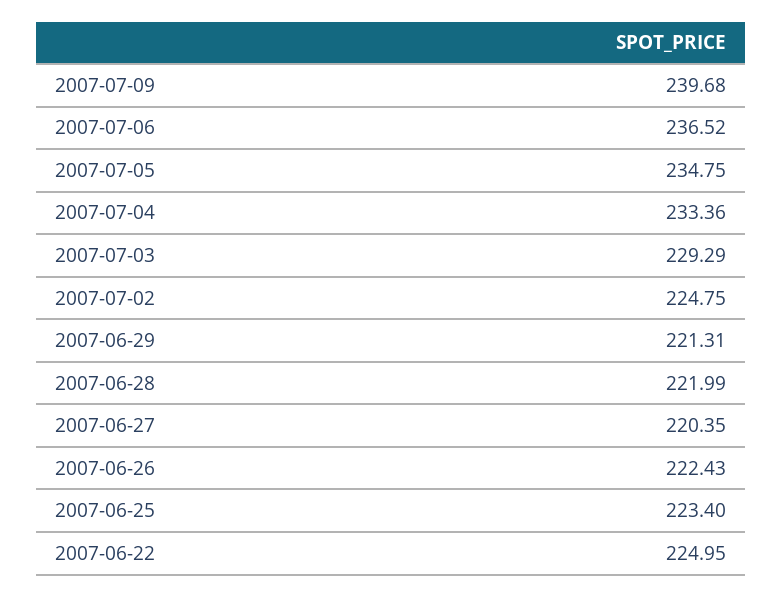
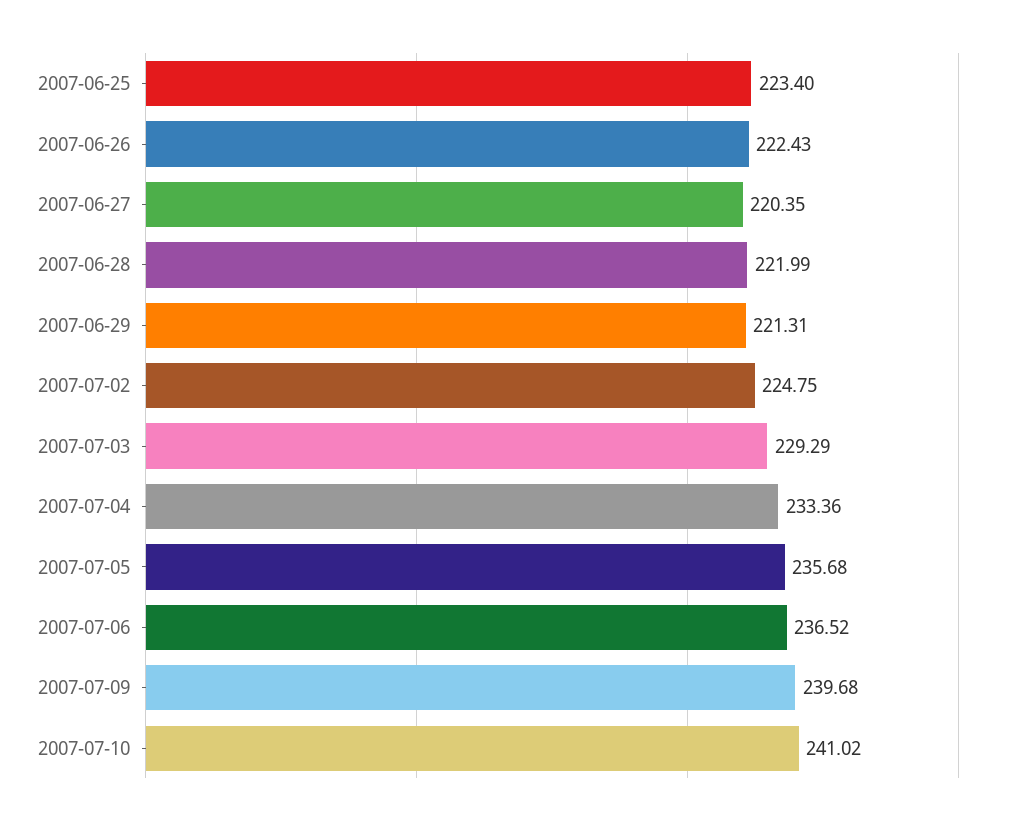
2007-07-05: 234.75 -> 235.68
2007-06-22: 224.95 -> none
2007-07-10: none -> 241.02

